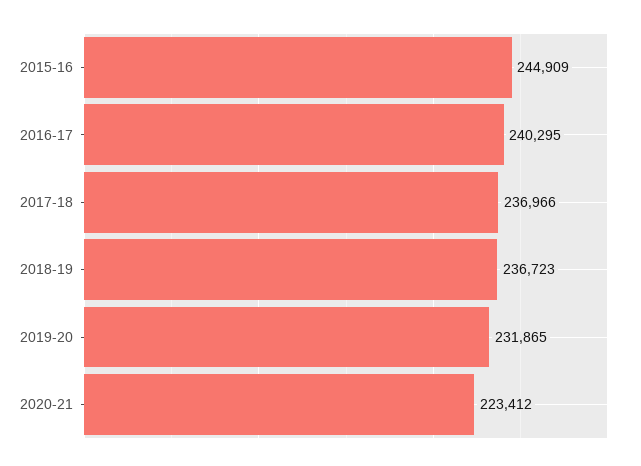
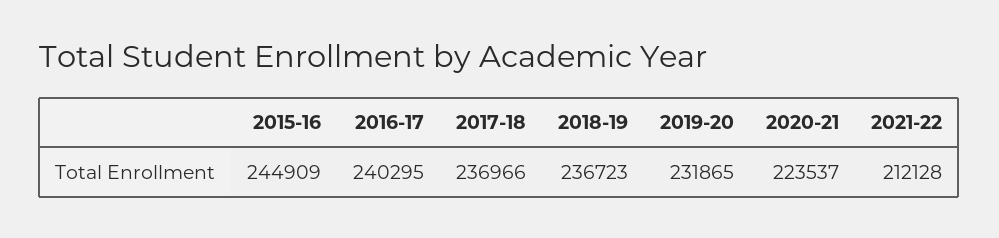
2020-21: 223412 -> 223537
2021-22: none -> 212128

